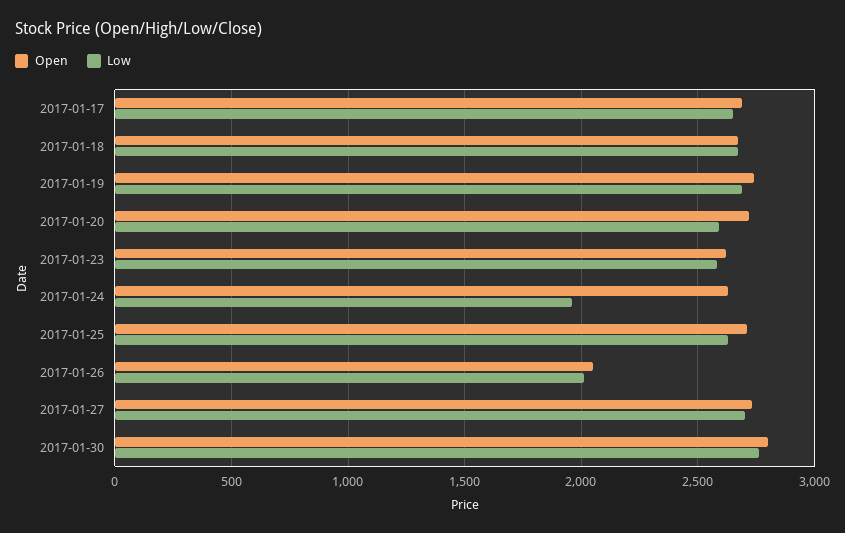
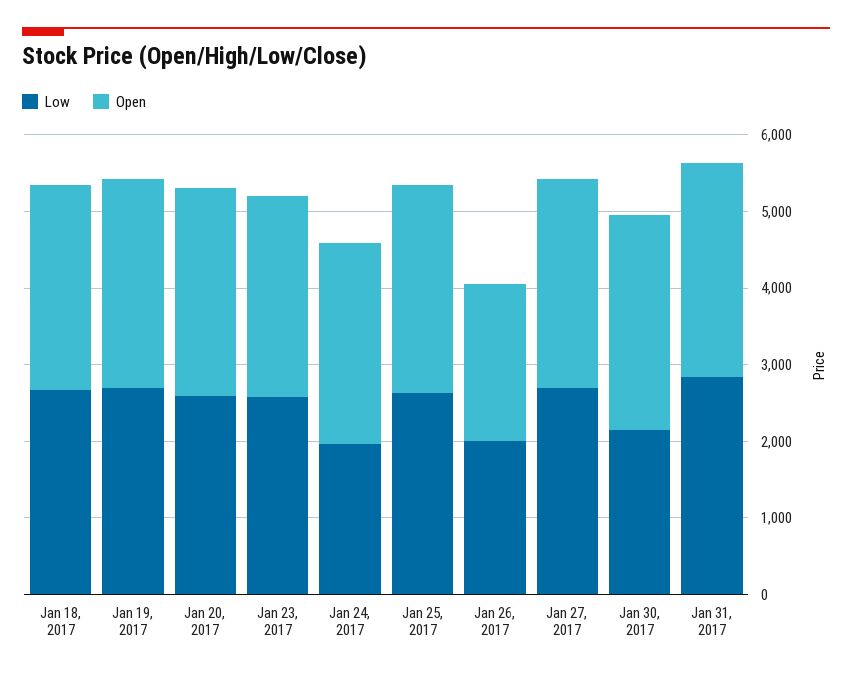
Open, 2017-01-17: 2700 -> none
Low, 2017-01-17: 2650 -> none
Low, 2017-01-30: 2750 -> 2200
Low, Jan 31, 2017: none -> 2800
Open, Jan 31, 2017: none -> 2800

